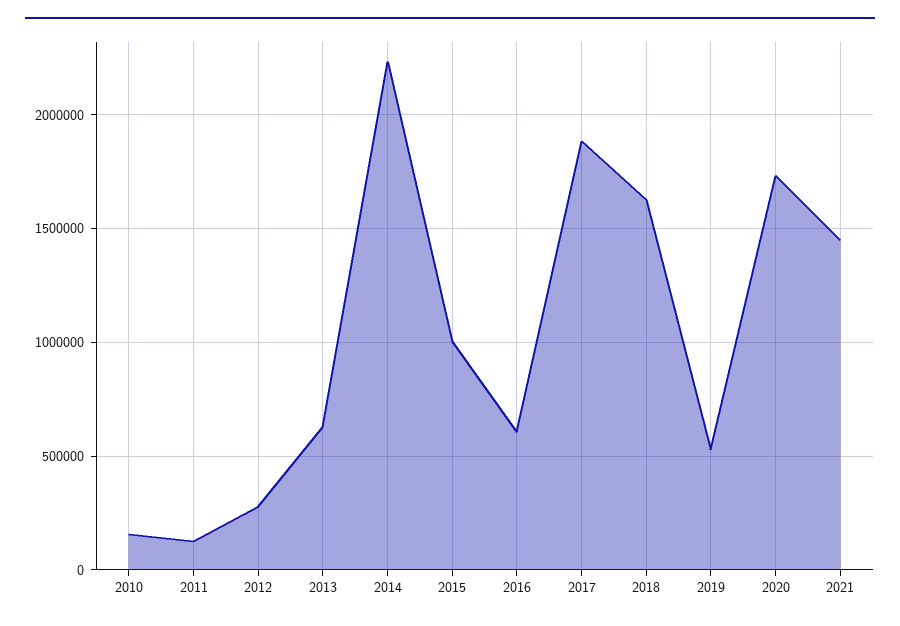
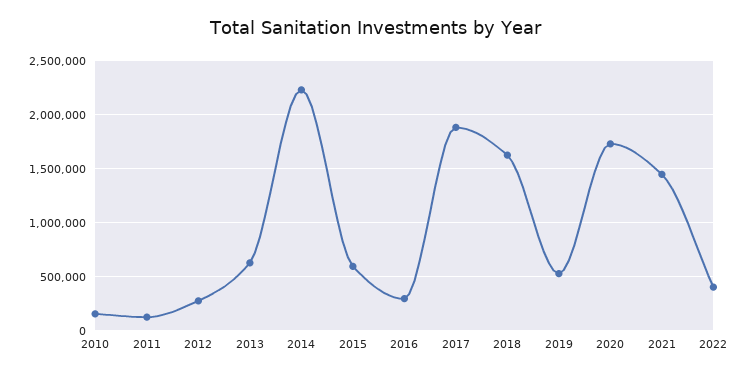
2015: 1000000 -> 600000
2016: 600000 -> 300000
2022: none -> 400000

